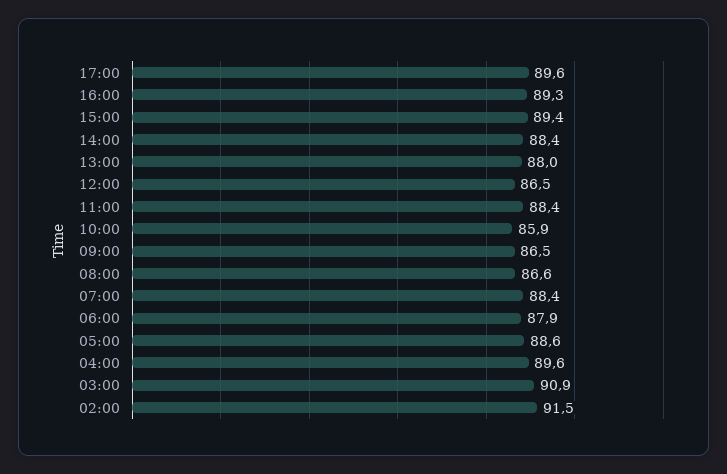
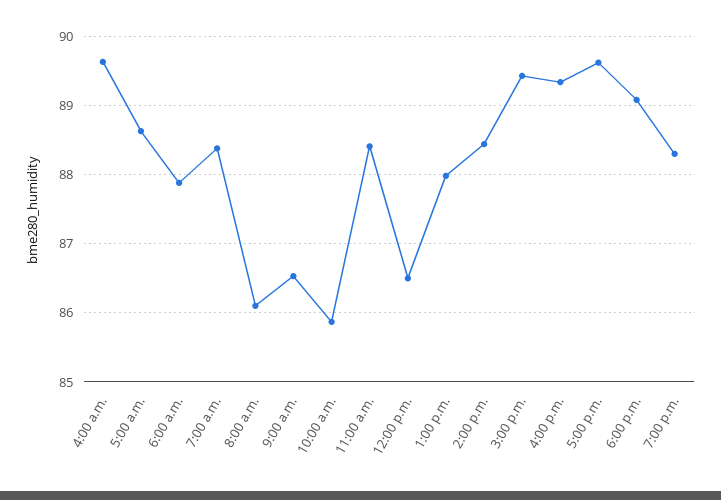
08:00: 86.6 -> 86.1
03:00: 90.9 -> none
02:00: 91.5 -> none
6:00 p.m.: none -> 89.1
7:00 p.m.: none -> 88.3

